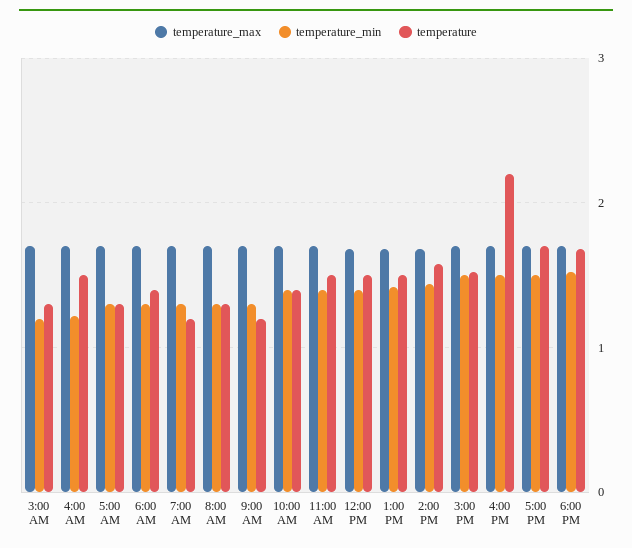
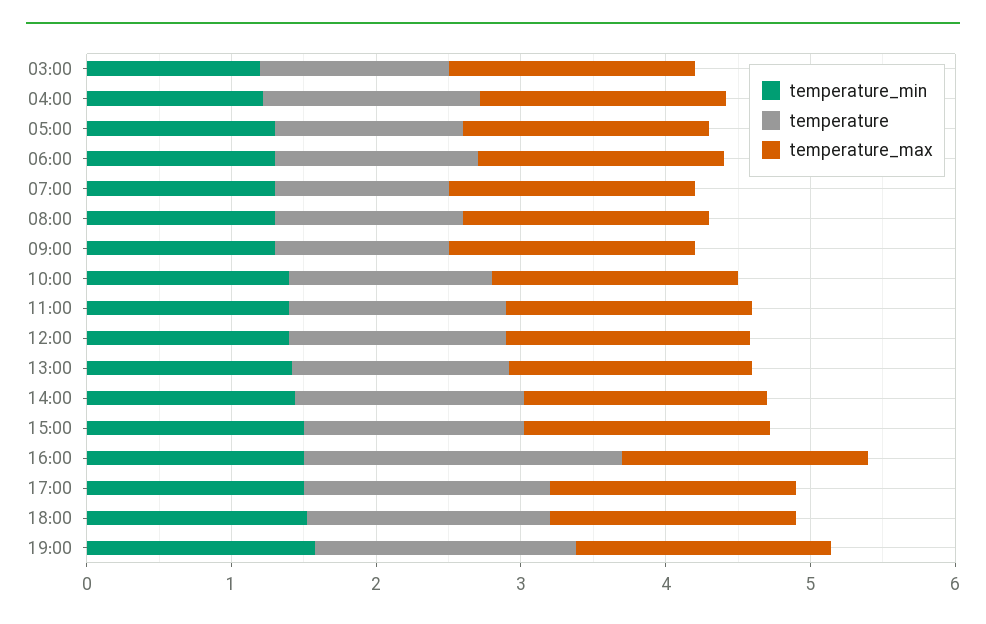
temperature_min, 19:00: none -> 1.6
temperature, 19:00: none -> 1.8
temperature_max, 19:00: none -> 1.8

